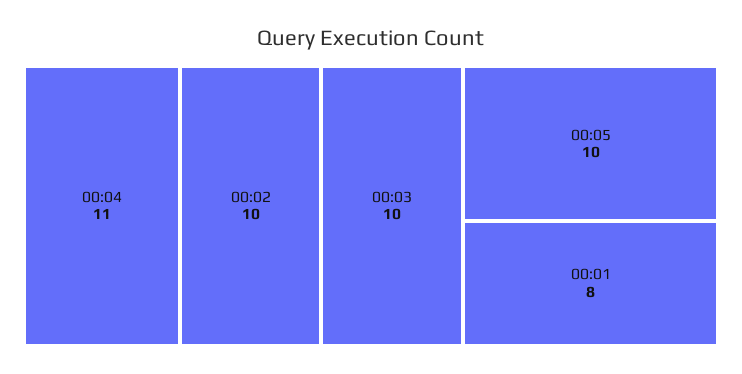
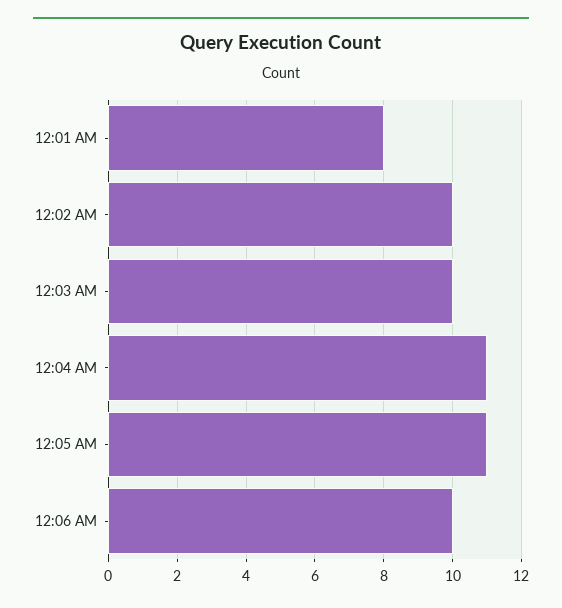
00:05: 10 -> 11
12:06 AM: none -> 10

